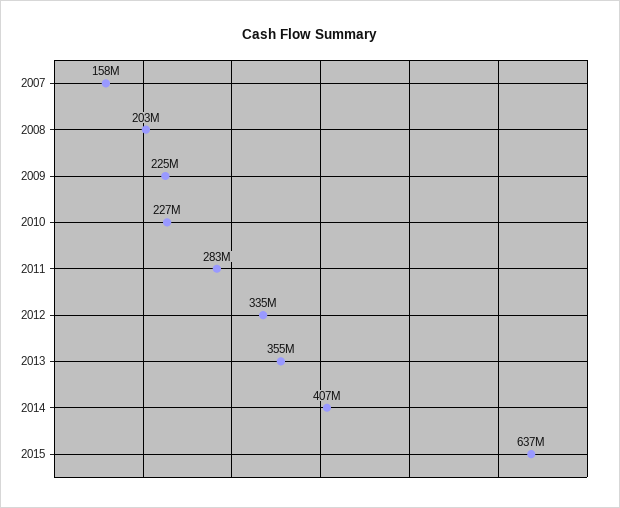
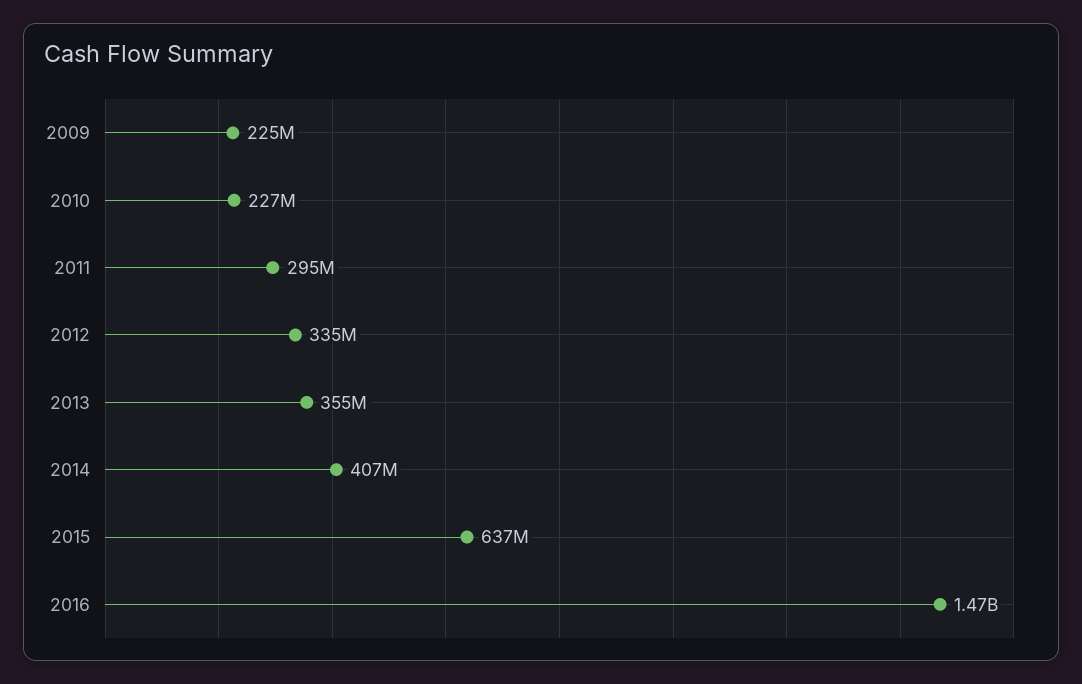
2007: 158000000 -> none
2008: 203000000 -> none
2011: 283000000 -> 295000000
2016: none -> 1470000000

